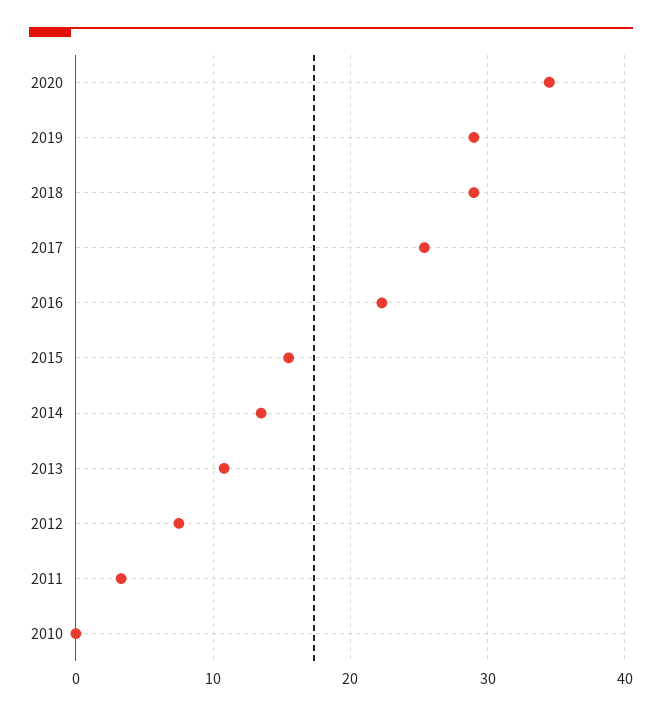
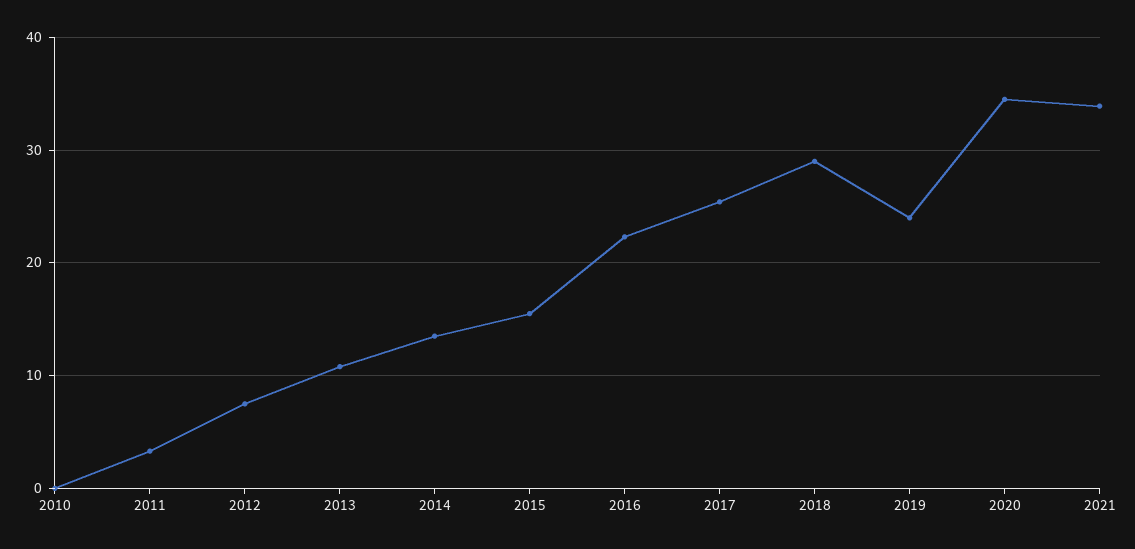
2019: 29 -> 24
2021: none -> 34

